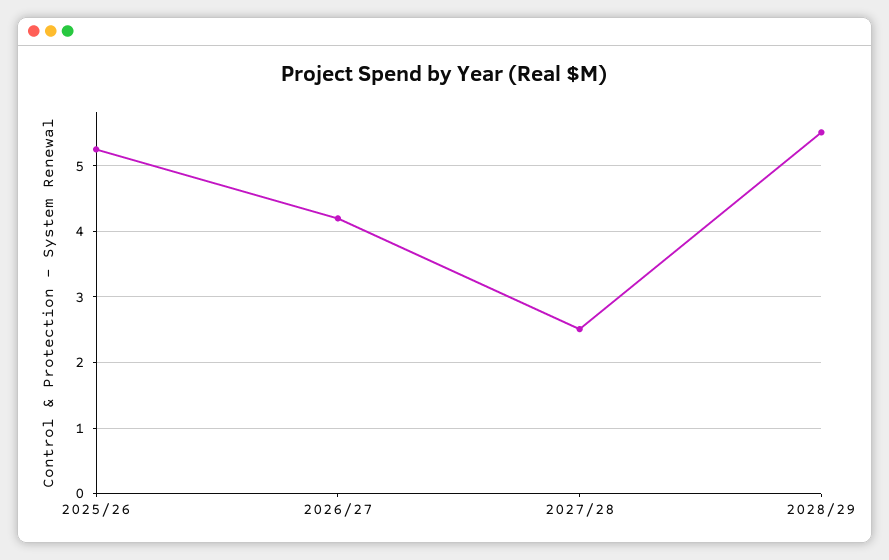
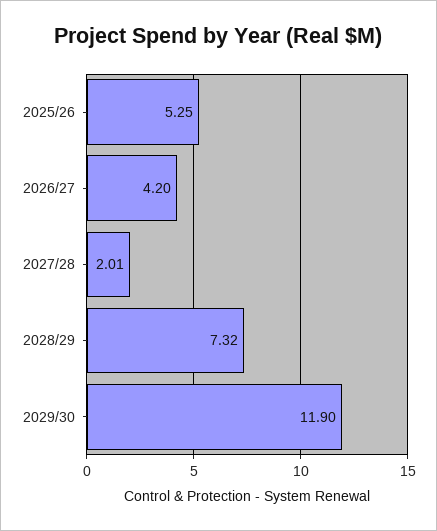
2027/28: 2.5 -> 2.01
2028/29: 5.5 -> 7.32
2029/30: none -> 11.9

